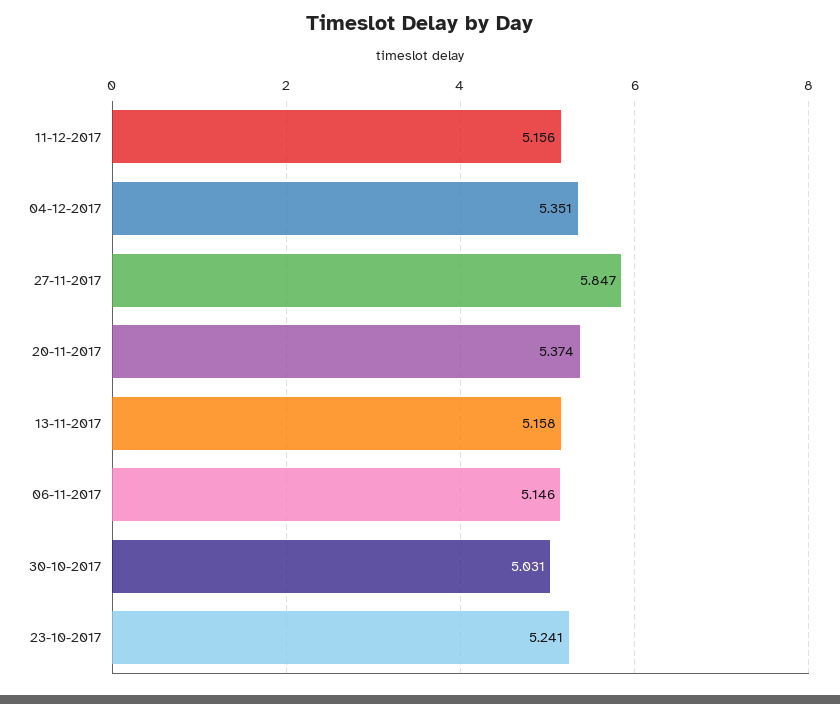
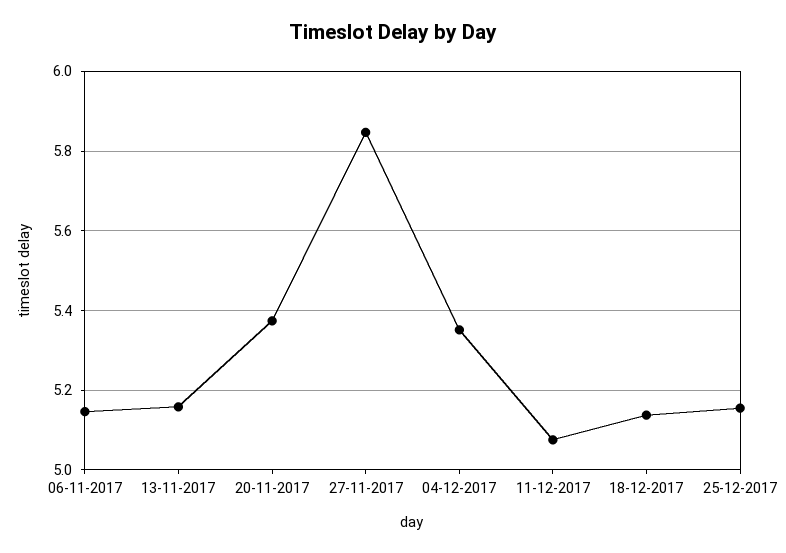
11-12-2017: 5.156 -> 5.08
30-10-2017: 5.031 -> none
23-10-2017: 5.241 -> none
18-12-2017: none -> 5.14
25-12-2017: none -> 5.16

